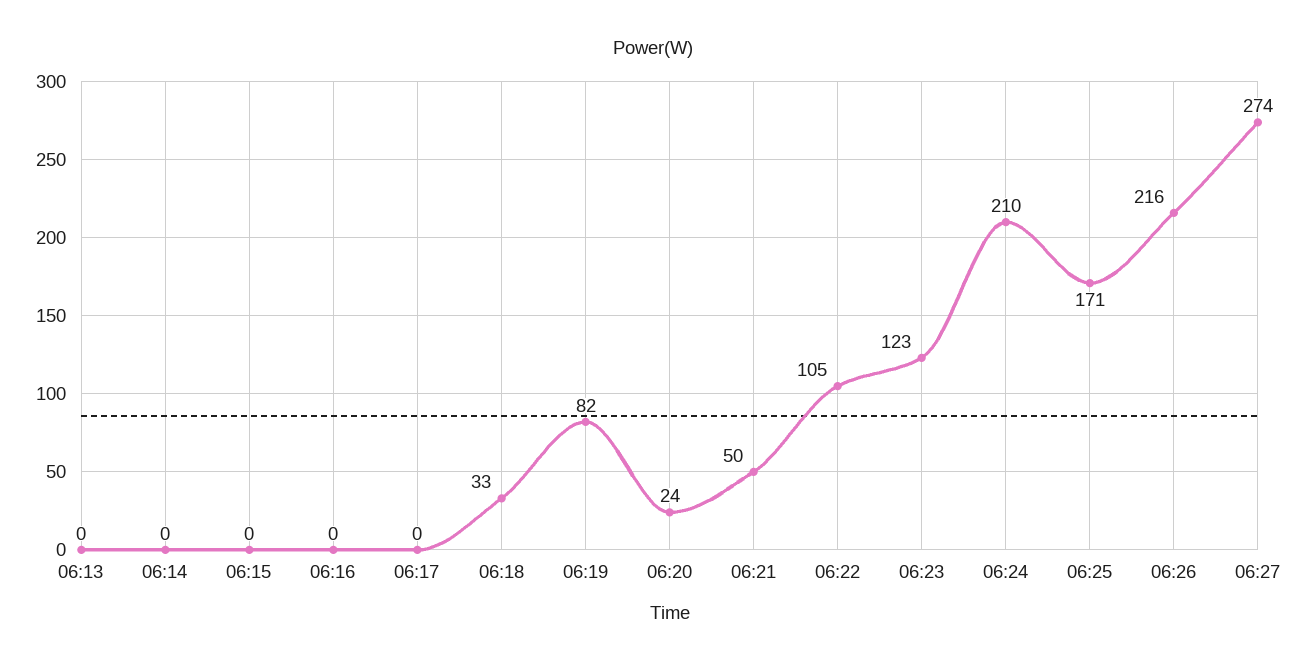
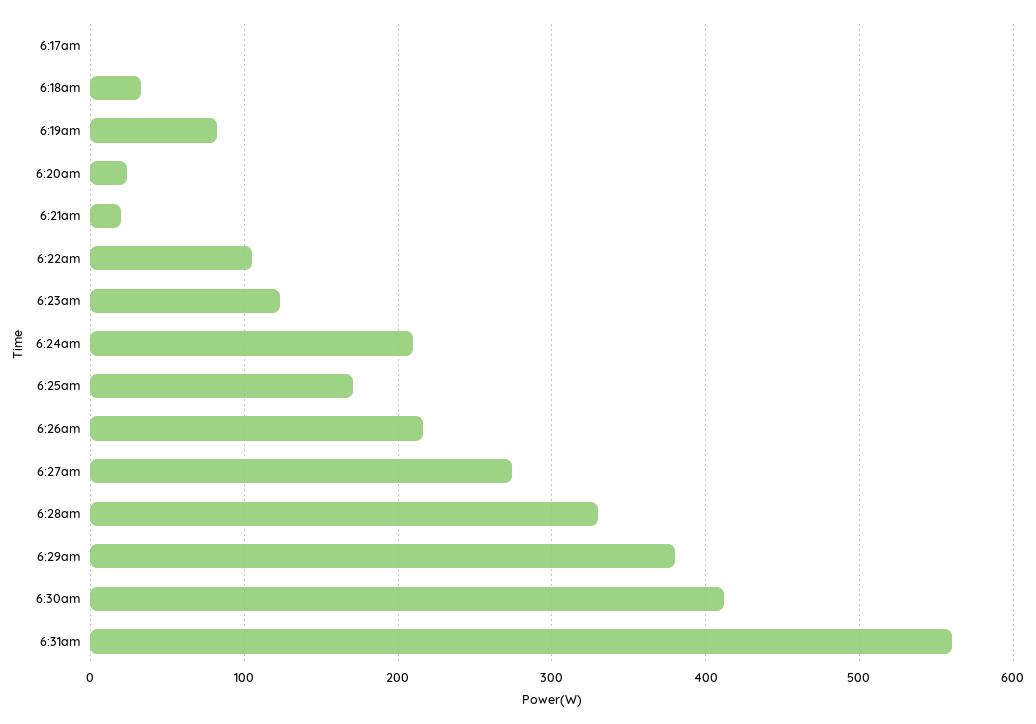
06:13: 0 -> none
06:14: 0 -> none
06:15: 0 -> none
06:16: 0 -> none
06:21: 50 -> 20
6:28am: none -> 330
6:29am: none -> 380
6:30am: none -> 410
6:31am: none -> 560

